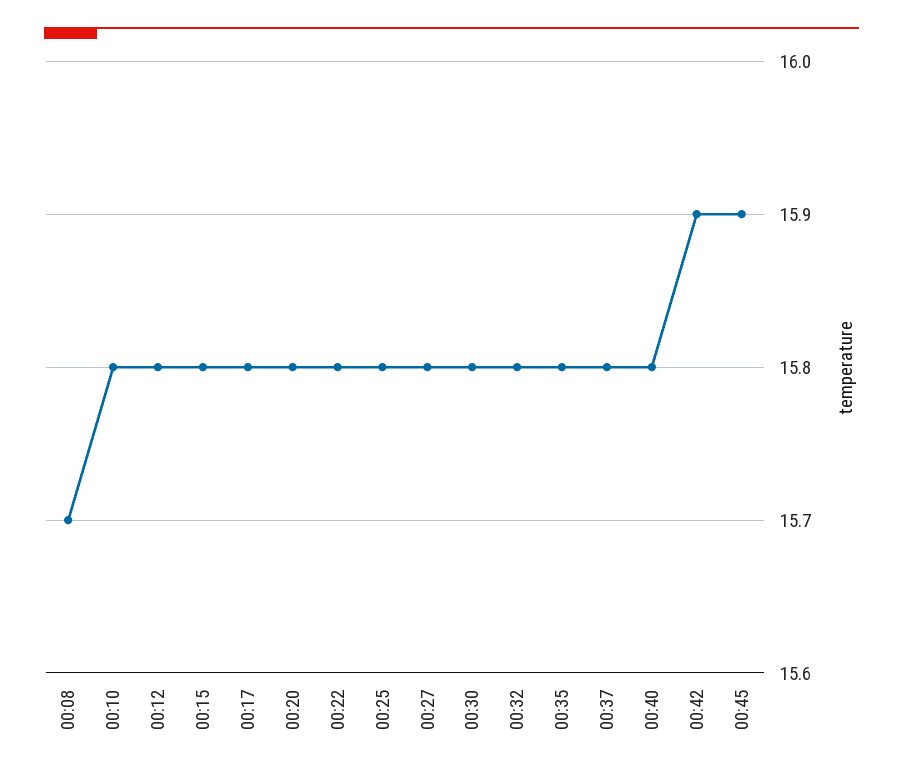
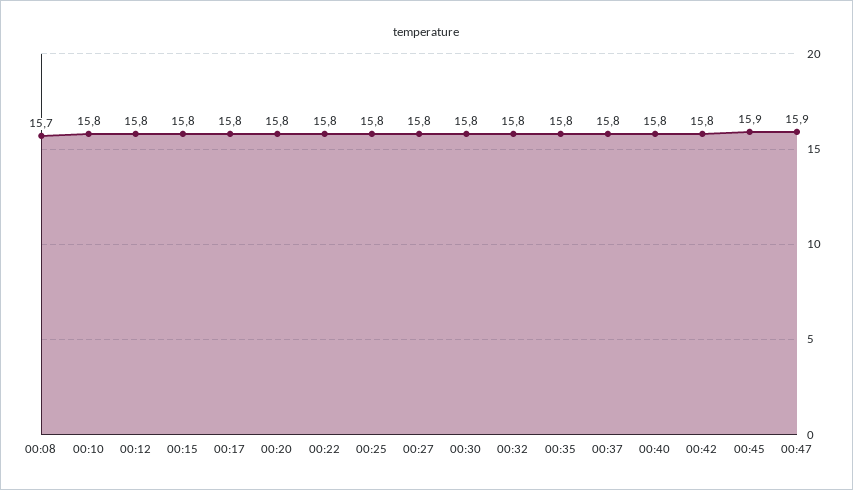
00:42: 15.9 -> 15.8
00:47: none -> 15.9

